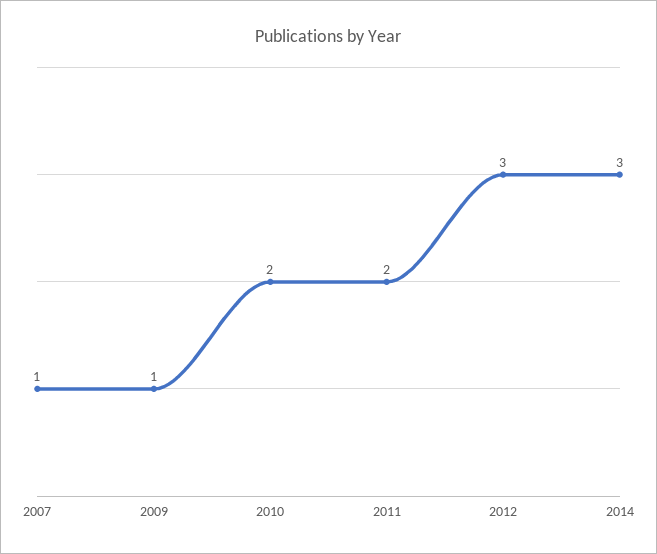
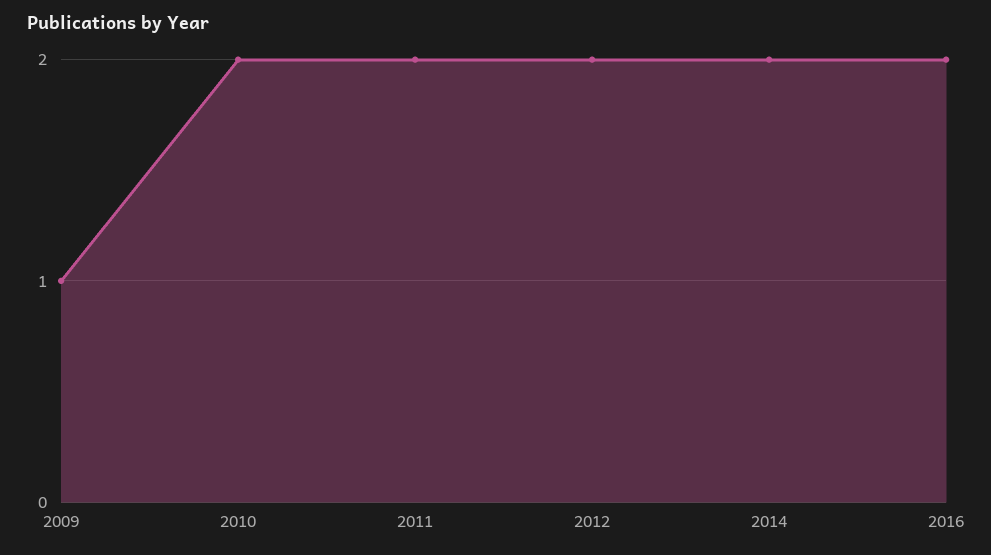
2007: 1 -> none
2012: 3 -> 2
2014: 3 -> 2
2016: none -> 2

